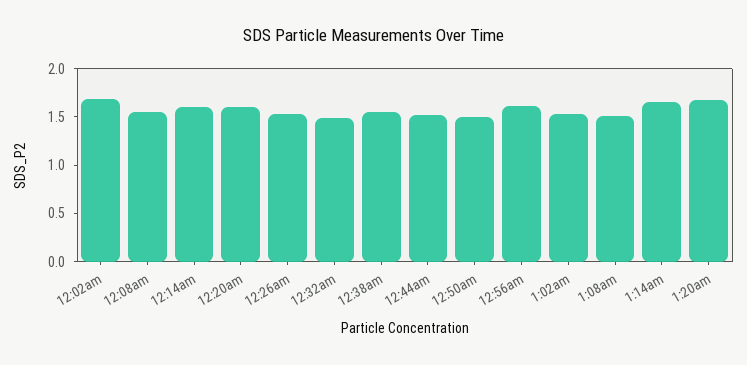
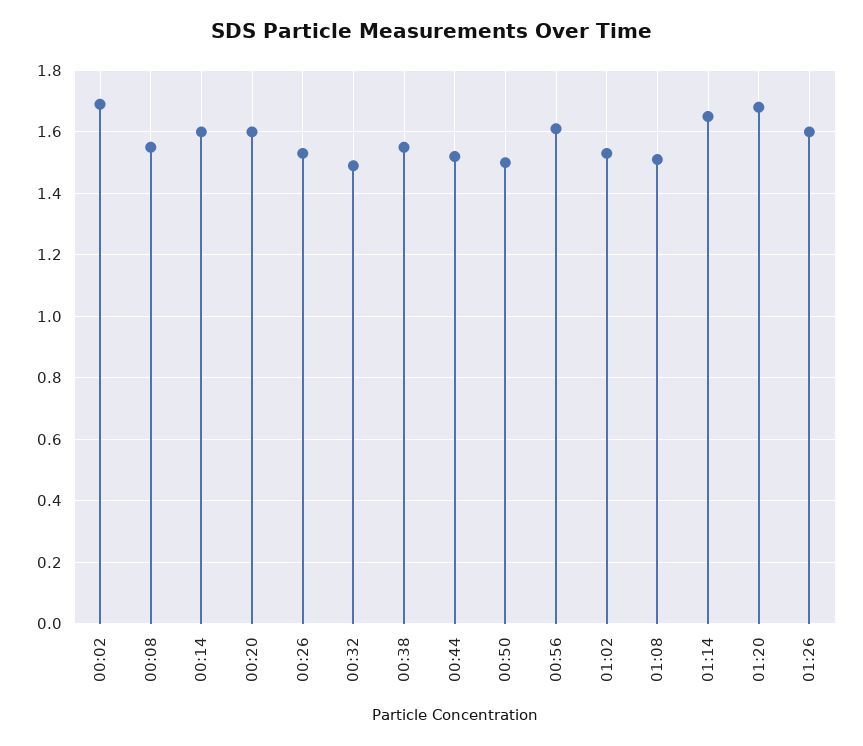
01:26: none -> 1.6

